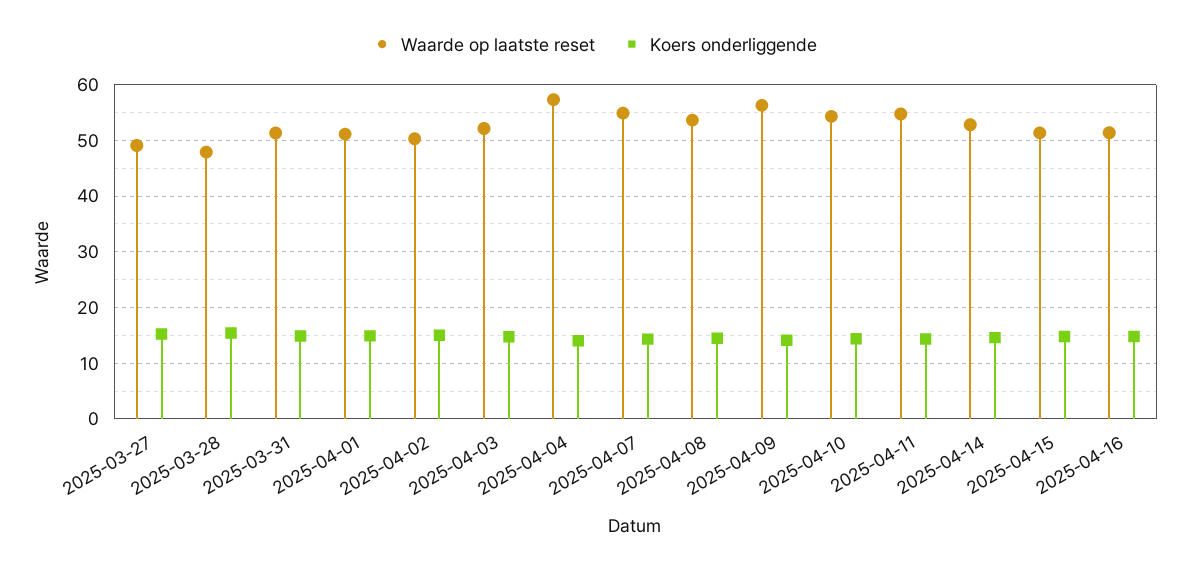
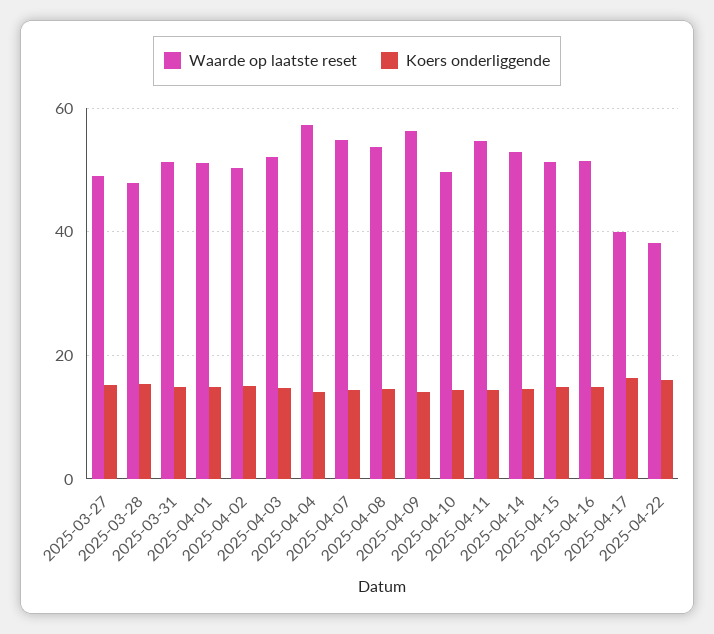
Waarde op laatste reset, 2025-04-10: 54 -> 50
Waarde op laatste reset, 2025-04-17: none -> 40
Koers onderliggende, 2025-04-17: none -> 16
Waarde op laatste reset, 2025-04-22: none -> 38
Koers onderliggende, 2025-04-22: none -> 16

